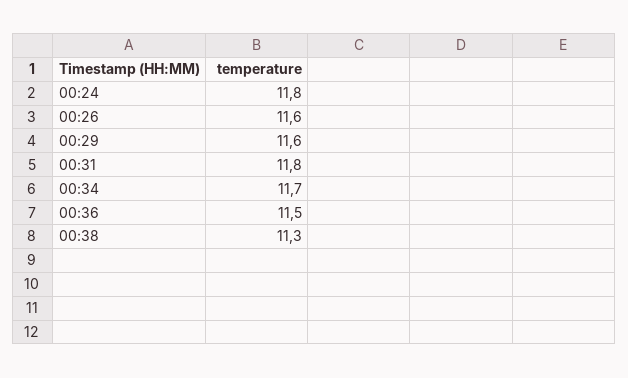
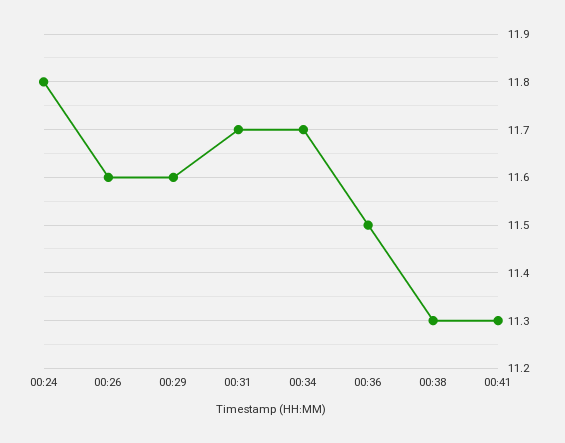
00:31: 11.8 -> 11.7
00:41: none -> 11.3

